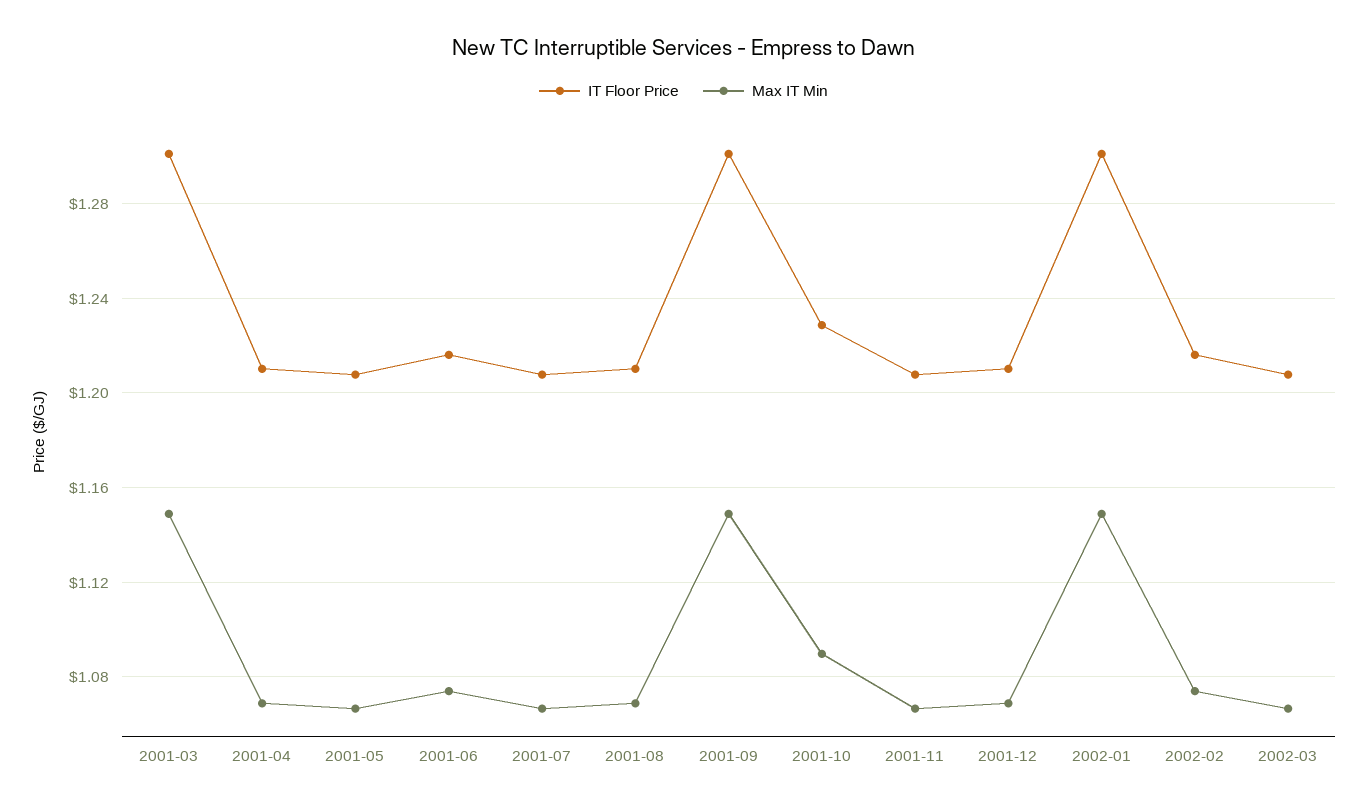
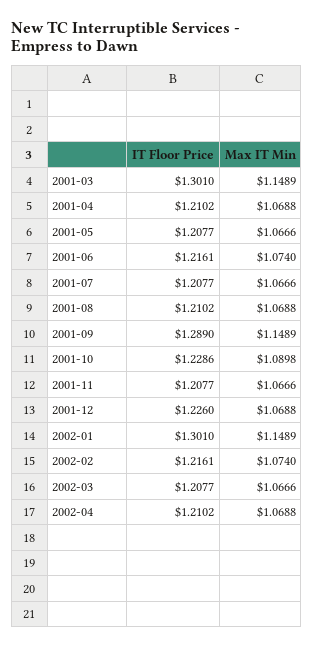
IT Floor Price, 2001-09: 1.3 -> 1.289
IT Floor Price, 2001-12: 1.21 -> 1.226
IT Floor Price, 2002-04: none -> 1.2102
Max IT Min, 2002-04: none -> 1.0688

